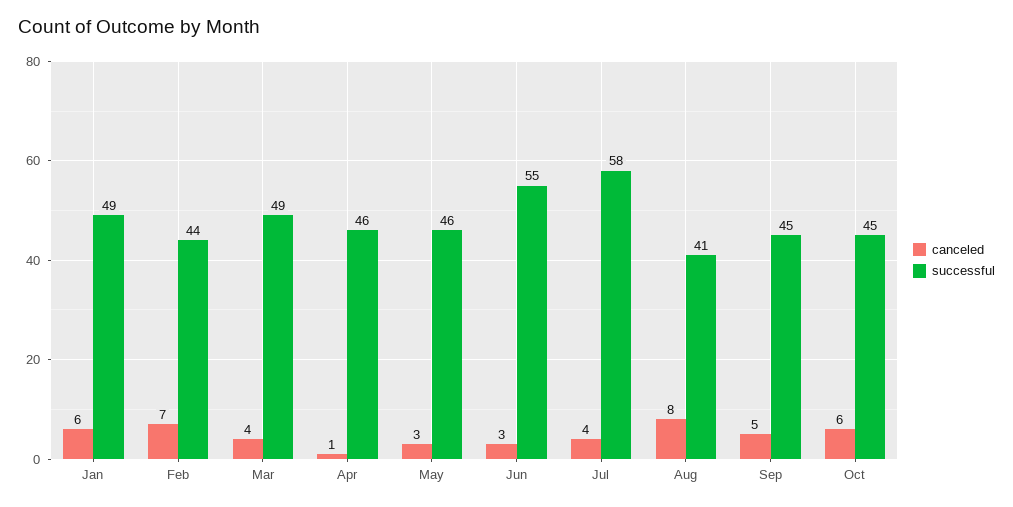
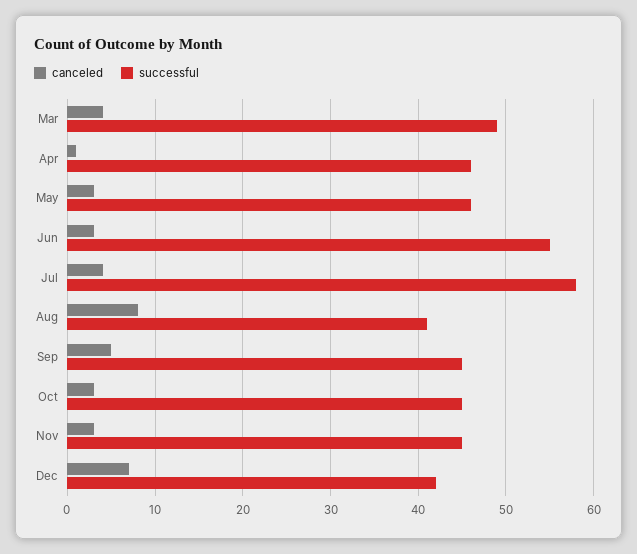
canceled, Jan: 6 -> none
successful, Jan: 49 -> none
canceled, Feb: 7 -> none
successful, Feb: 44 -> none
canceled, Oct: 6 -> 3
canceled, Nov: none -> 3
successful, Nov: none -> 45
canceled, Dec: none -> 7
successful, Dec: none -> 42

